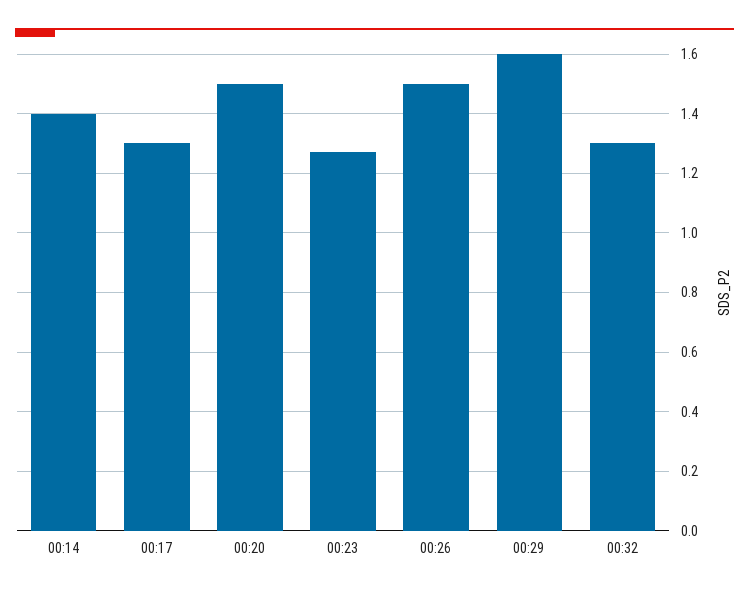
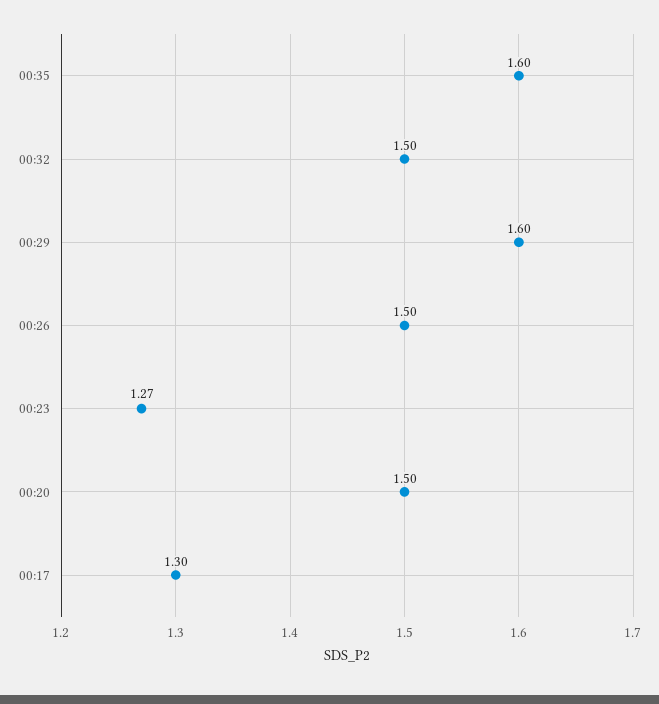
00:14: 1.4 -> none
00:32: 1.3 -> 1.5
00:35: none -> 1.6

